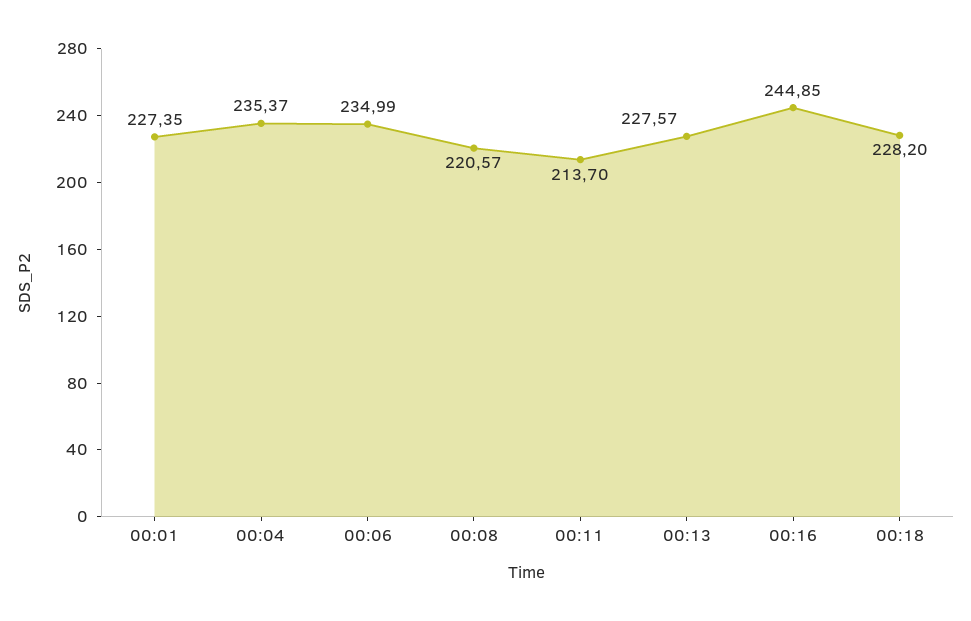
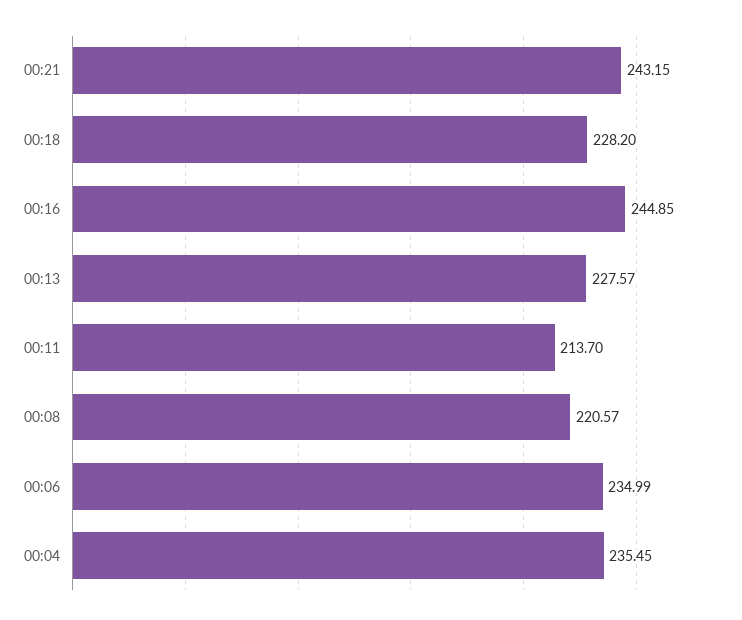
00:01: 227.35 -> none
00:04: 235.37 -> 235.45
00:21: none -> 243.15

